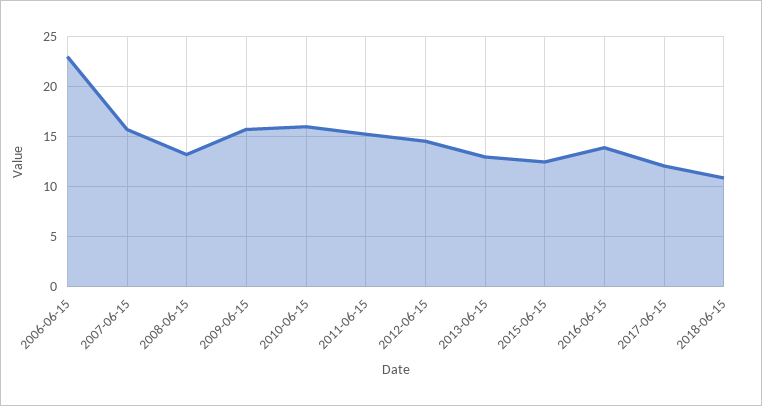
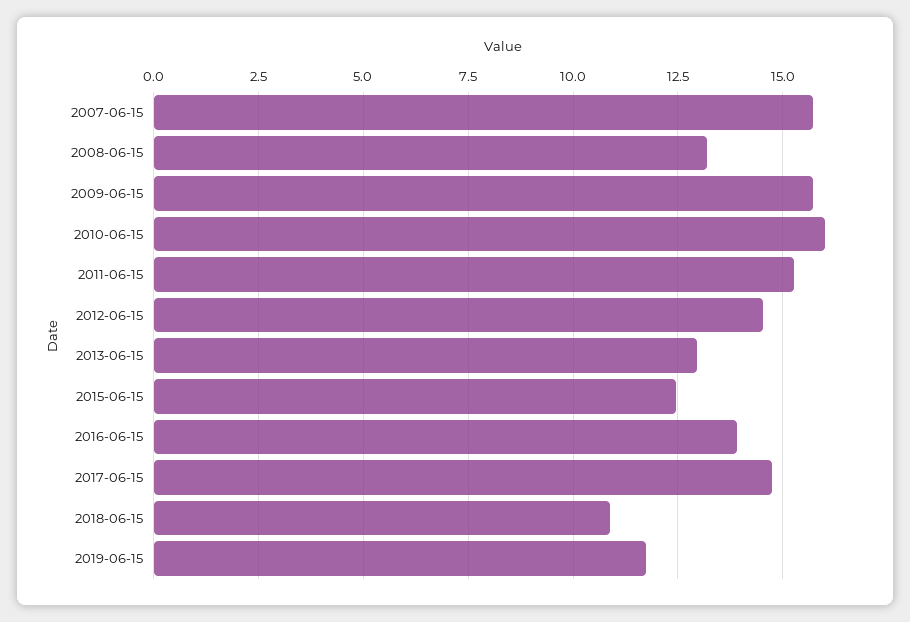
2006-06-15: 23 -> none
2017-06-15: 12 -> 14.75
2019-06-15: none -> 11.75

